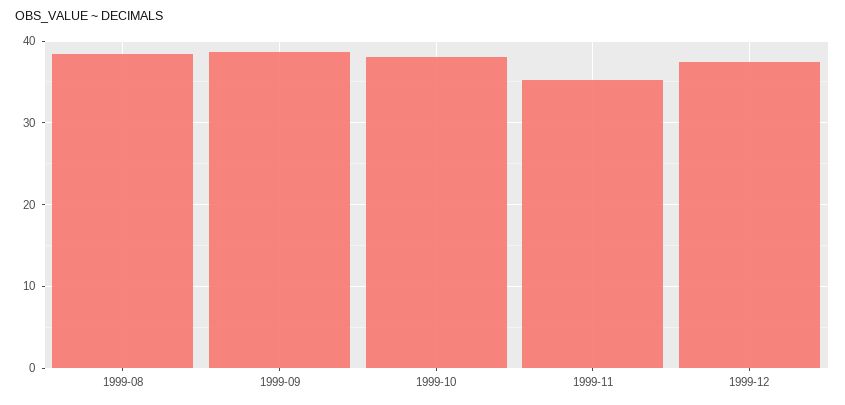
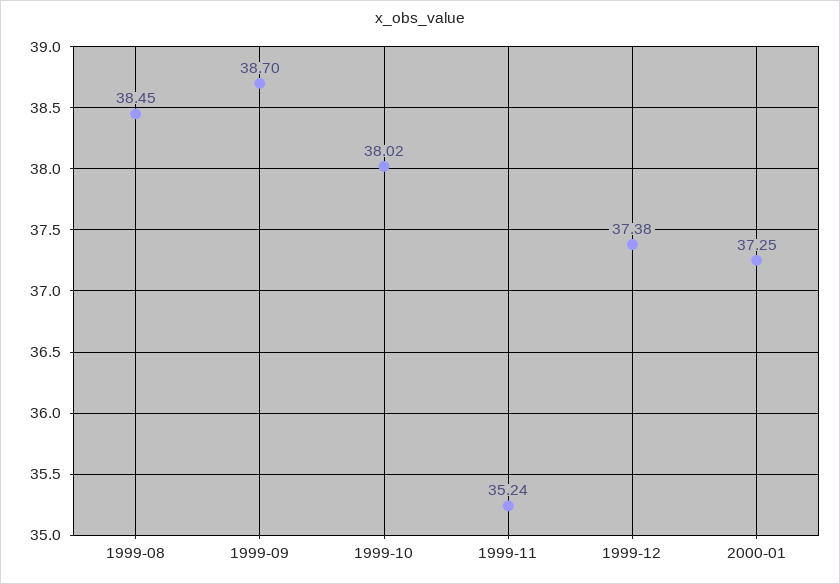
2000-01: none -> 37.25

